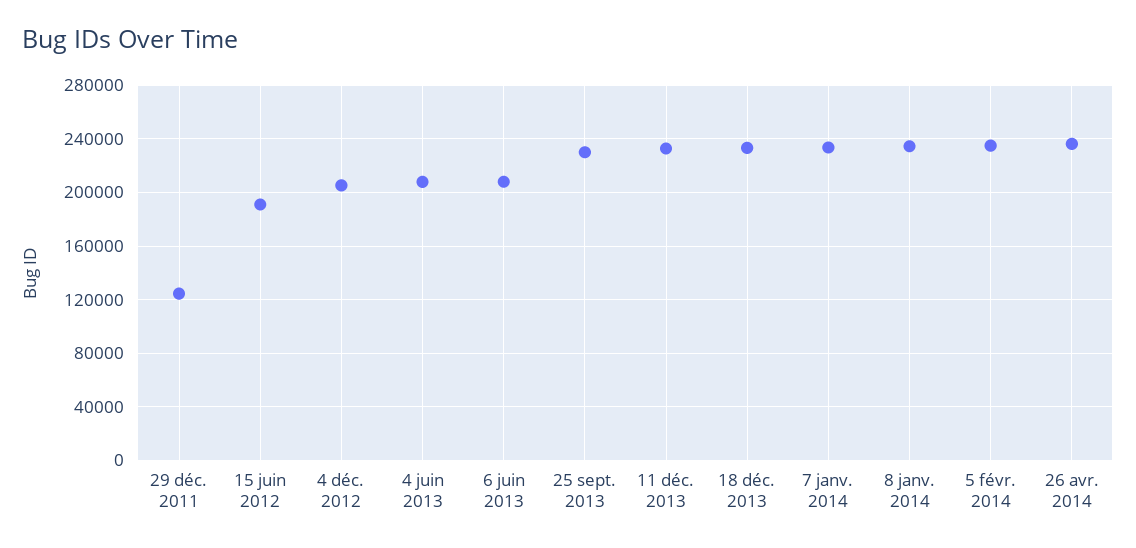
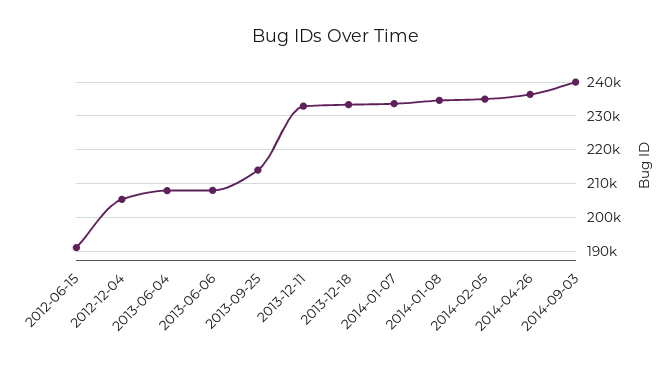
29 déc. 2011: 125000 -> none
25 sept. 2013: 230000 -> 214000
2014-09-03: none -> 240000

